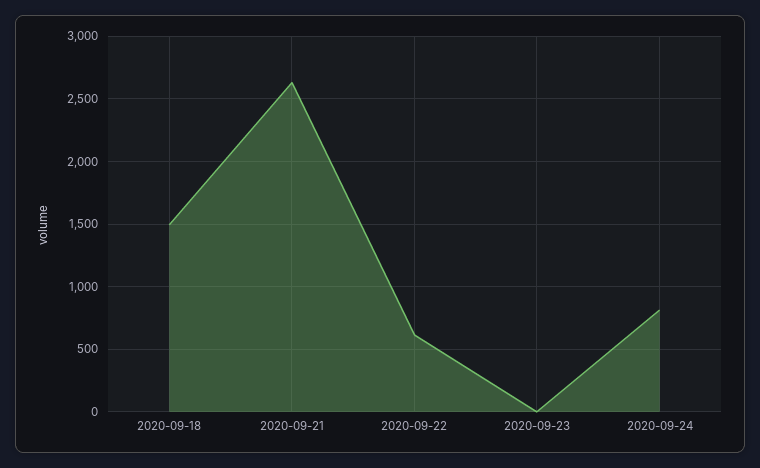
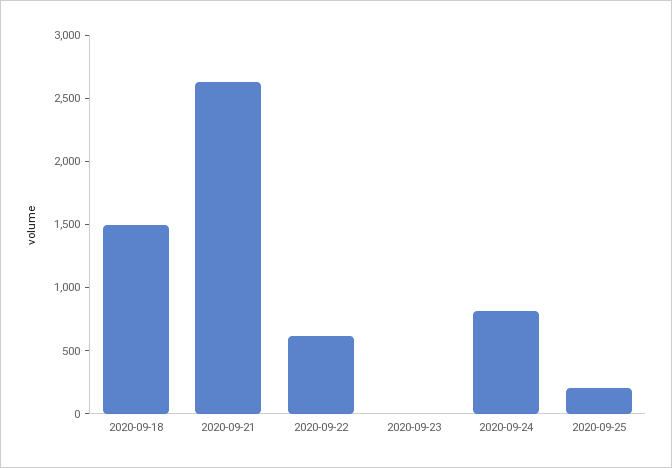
2020-09-25: none -> 200

